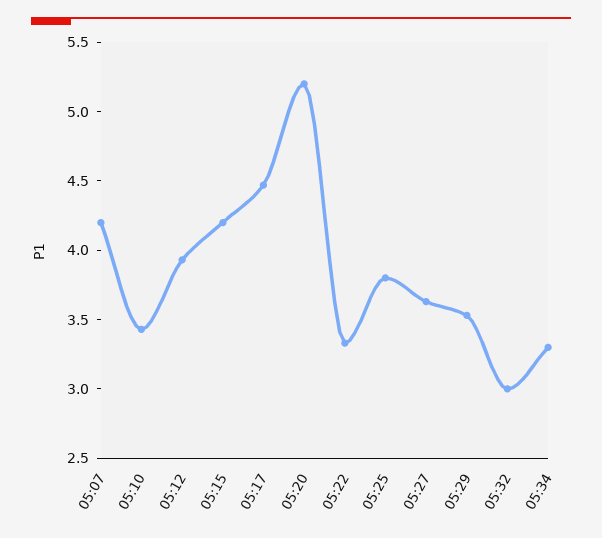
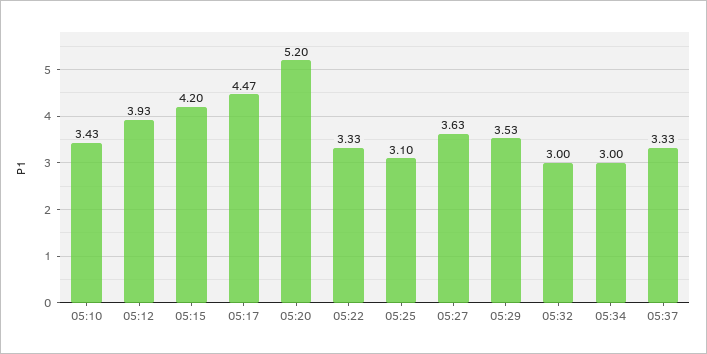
05:07: 4.2 -> none
05:25: 3.8 -> 3.1
05:34: 3.3 -> 3
05:37: none -> 3.33

